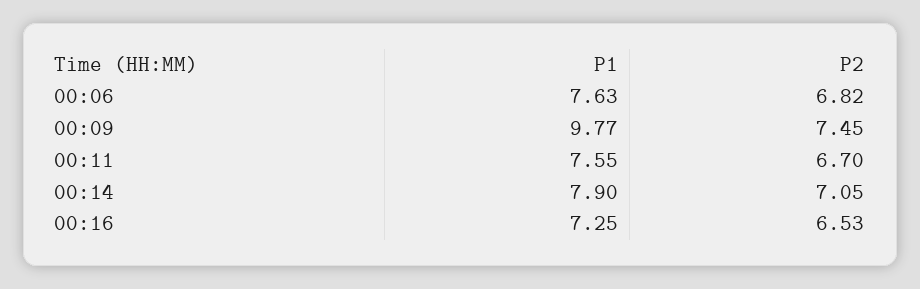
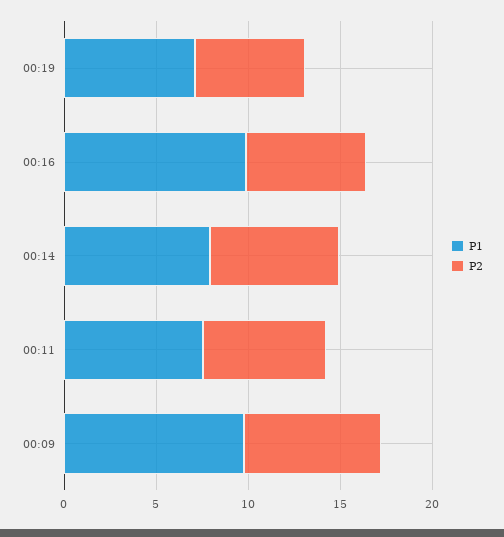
P1, 00:06: 7.63 -> none
P2, 00:06: 6.82 -> none
P1, 00:16: 7.25 -> 10
P1, 00:19: none -> 7
P2, 00:19: none -> 6

